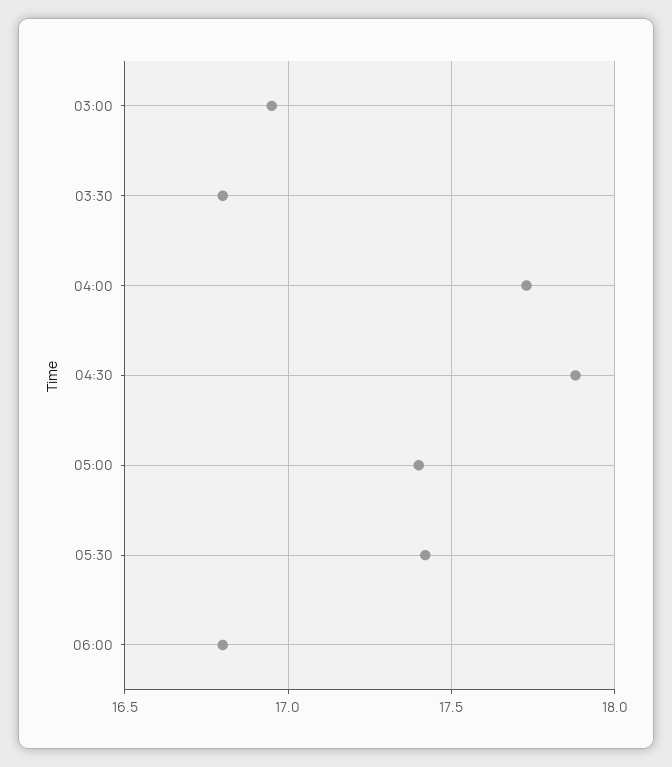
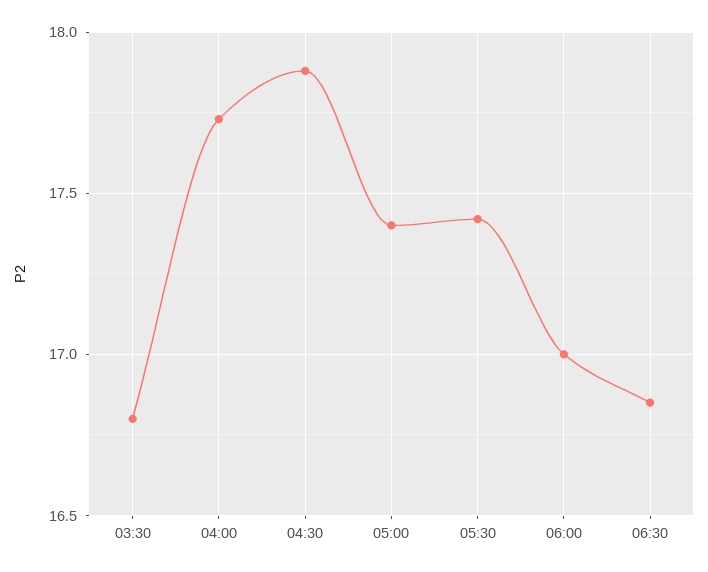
03:00: 16.95 -> none
06:00: 16.8 -> 17
06:30: none -> 16.85

